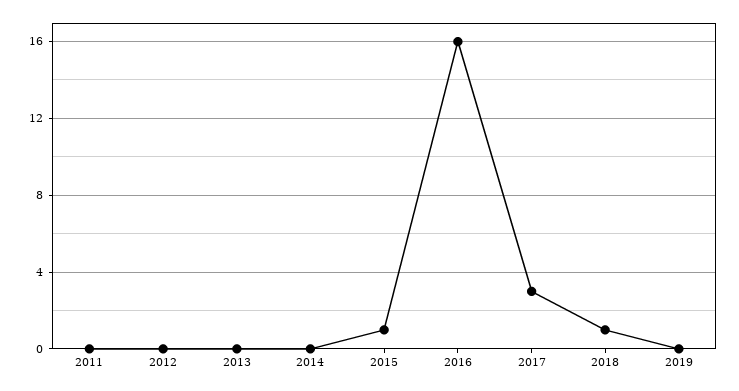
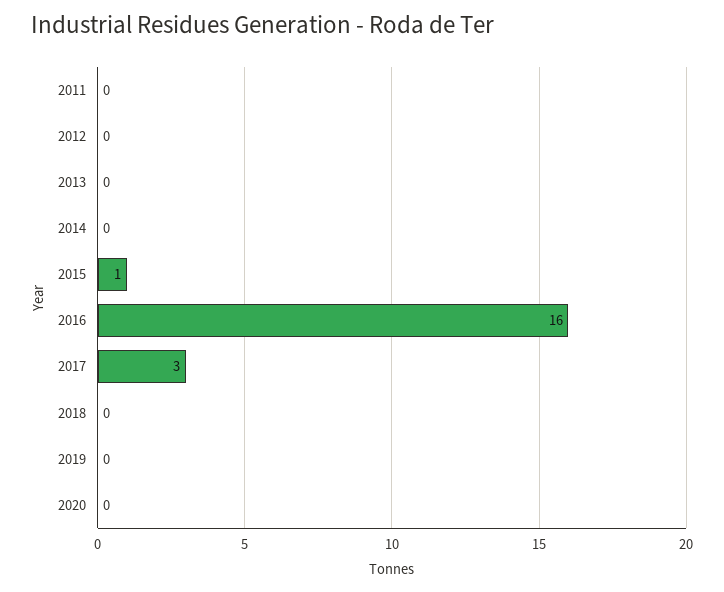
2018: 1 -> 0
2020: none -> 0

